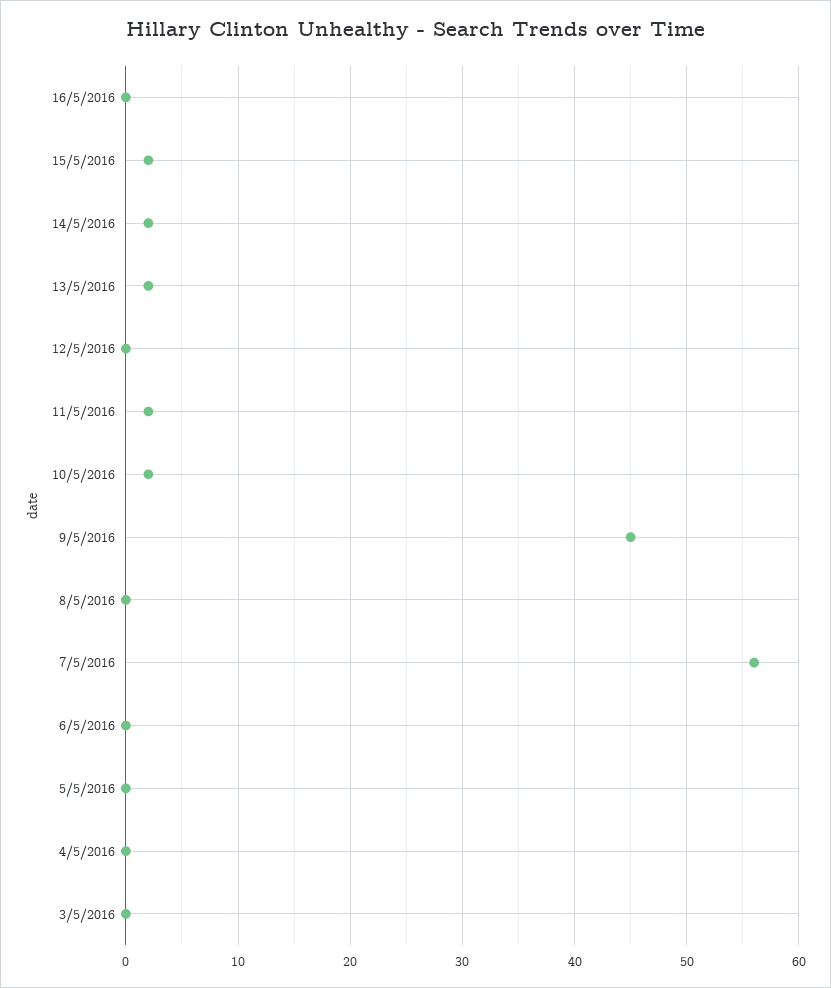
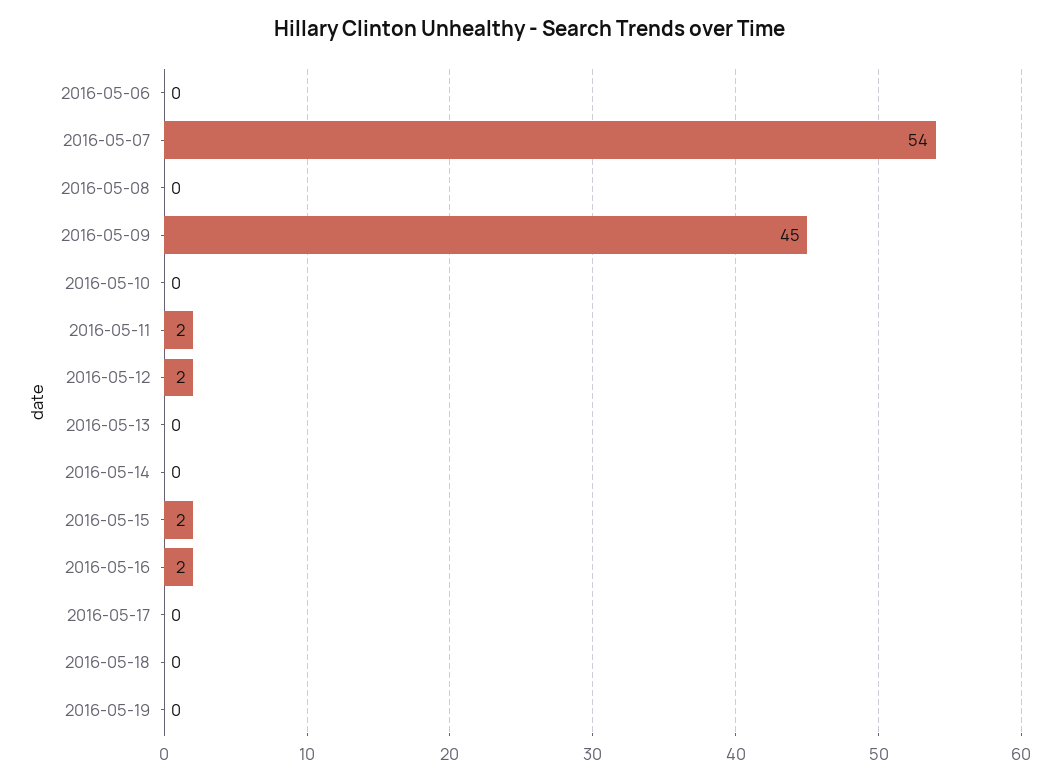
16/5/2016: 0 -> 2
14/5/2016: 2 -> 0
13/5/2016: 2 -> 0
12/5/2016: 0 -> 2
10/5/2016: 2 -> 0
7/5/2016: 56 -> 54
5/5/2016: 0 -> none
4/5/2016: 0 -> none
3/5/2016: 0 -> none
2016-05-17: none -> 0
2016-05-18: none -> 0
2016-05-19: none -> 0

